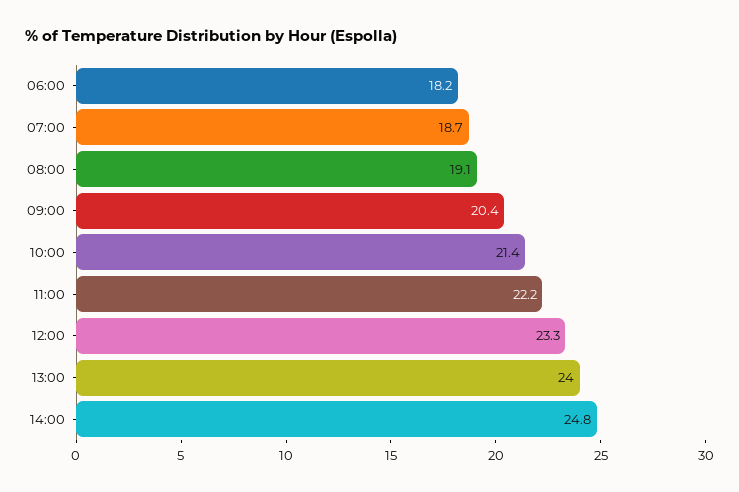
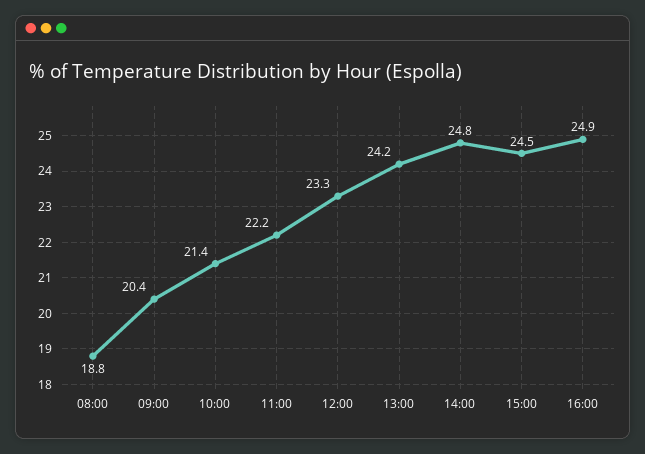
06:00: 18.2 -> none
07:00: 18.7 -> none
08:00: 19.1 -> 18.8
13:00: 24 -> 24.2
15:00: none -> 24.5
16:00: none -> 24.9

